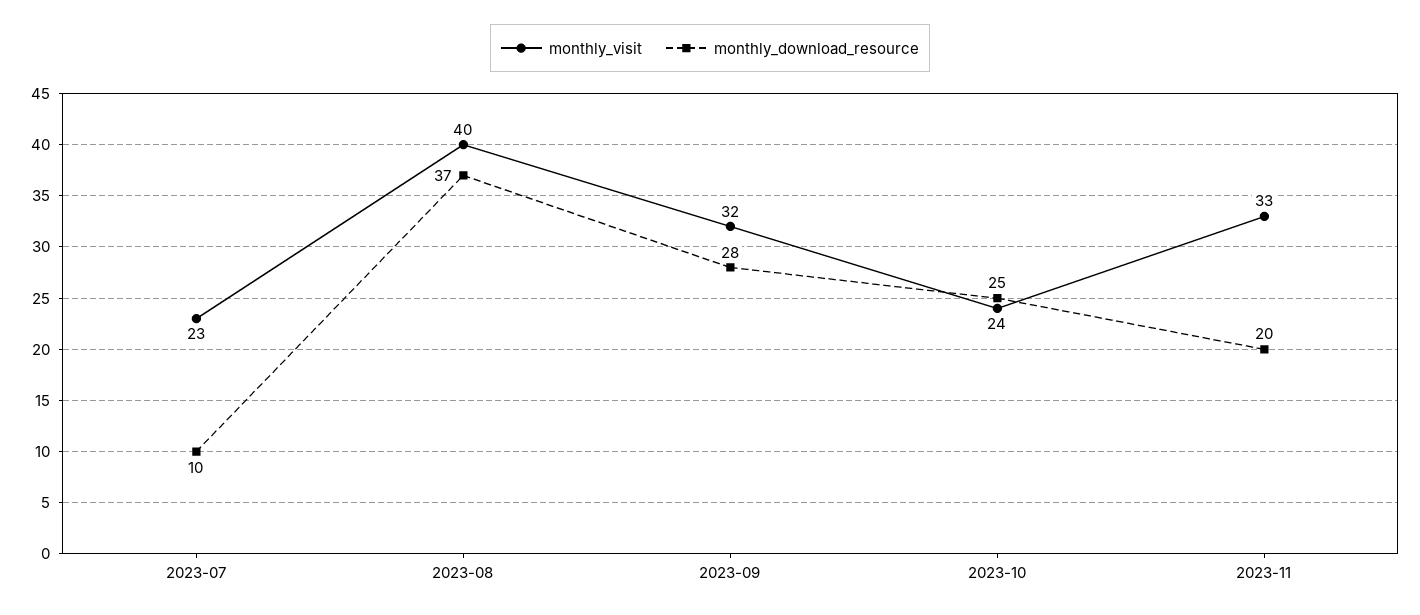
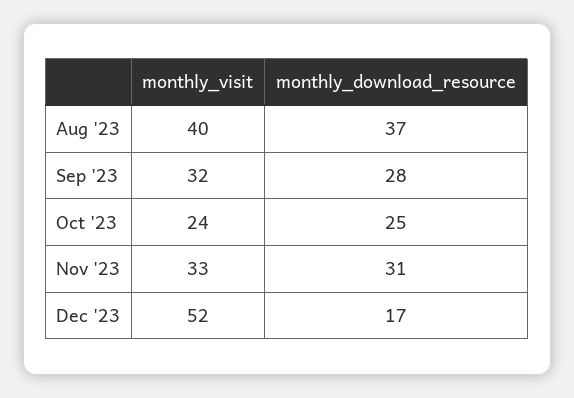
monthly_visit, 2023-07: 23 -> none
monthly_download_resource, 2023-07: 10 -> none
monthly_download_resource, 2023-11: 20 -> 31
monthly_visit, Dec '23: none -> 52
monthly_download_resource, Dec '23: none -> 17

